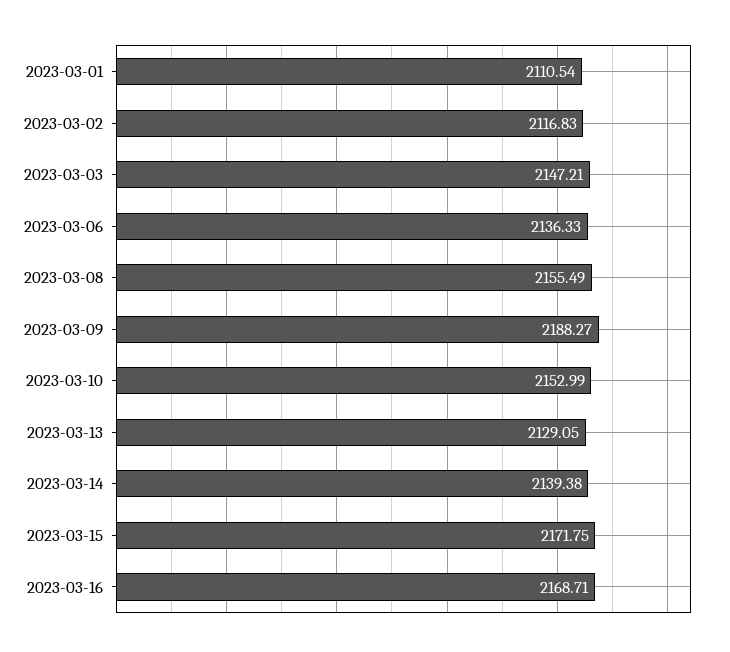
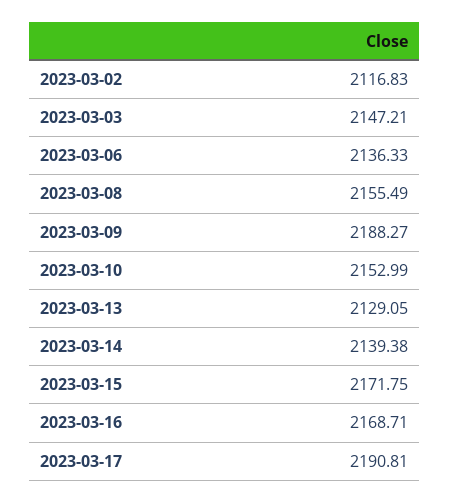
2023-03-01: 2110.54 -> none
2023-03-17: none -> 2190.81

